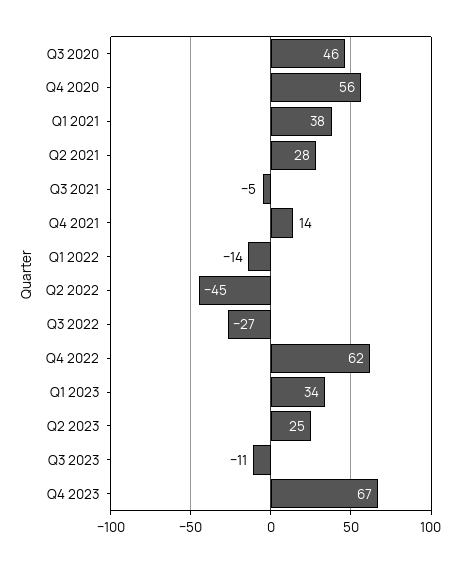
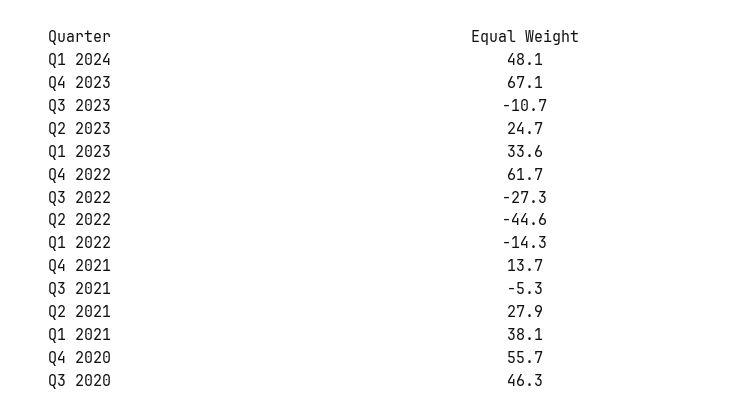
Q1 2024: none -> 48.1

